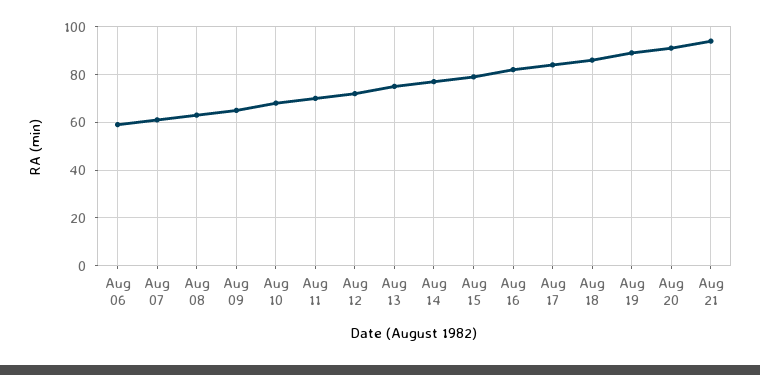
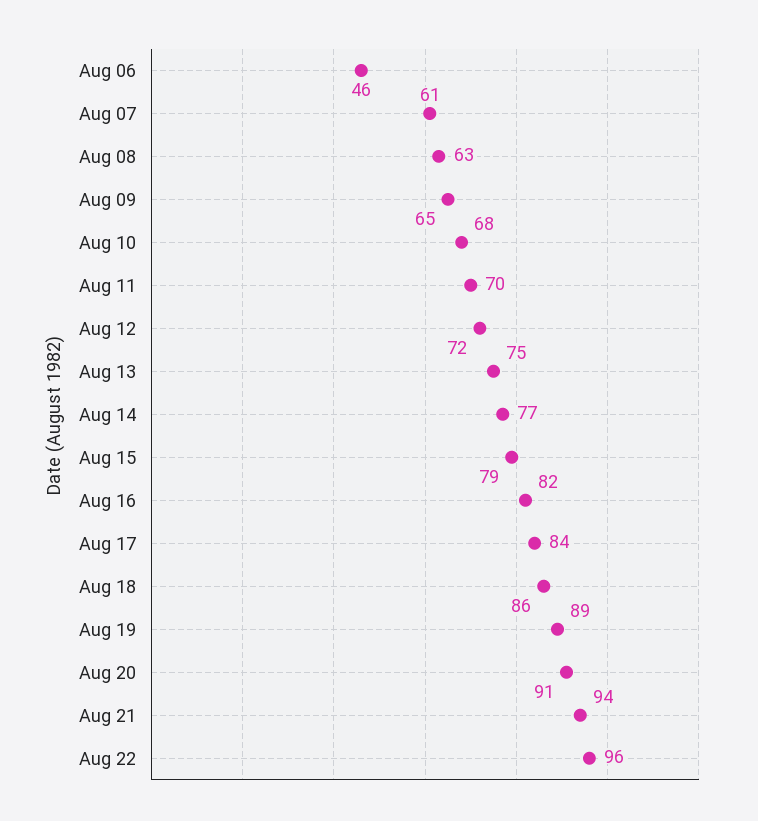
Aug 06: 60 -> 46
Aug 22: none -> 96

